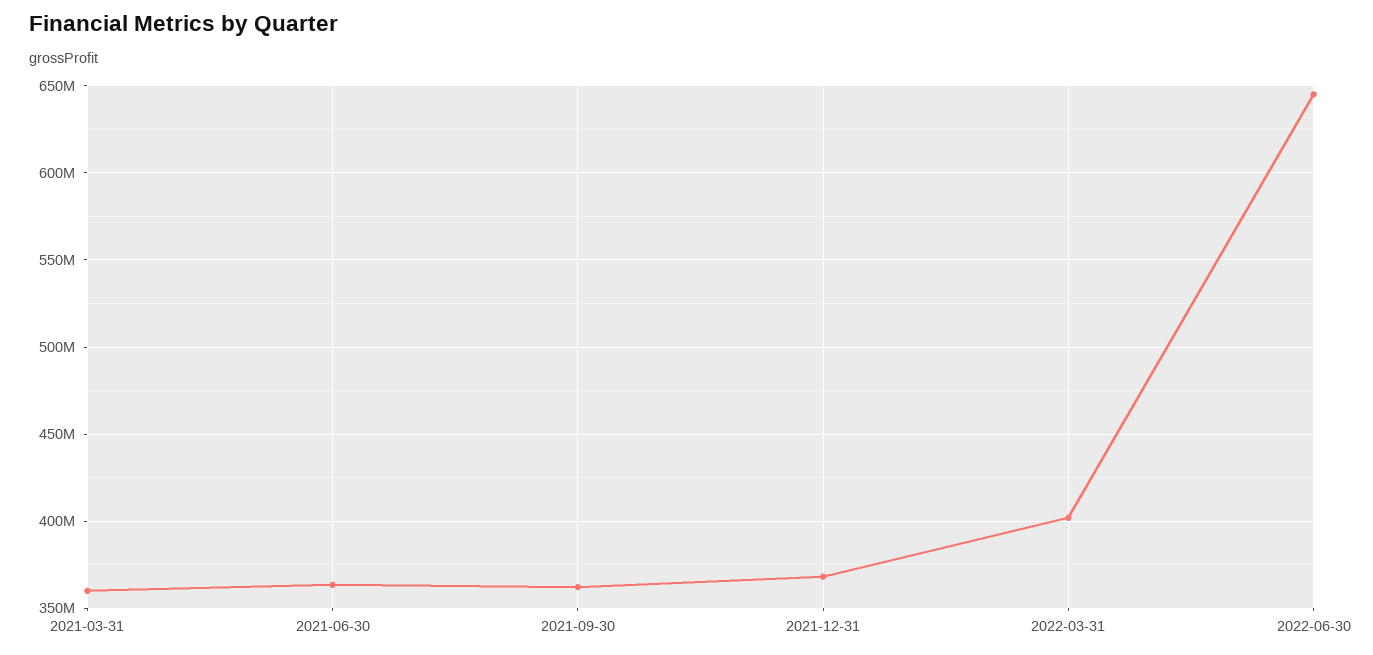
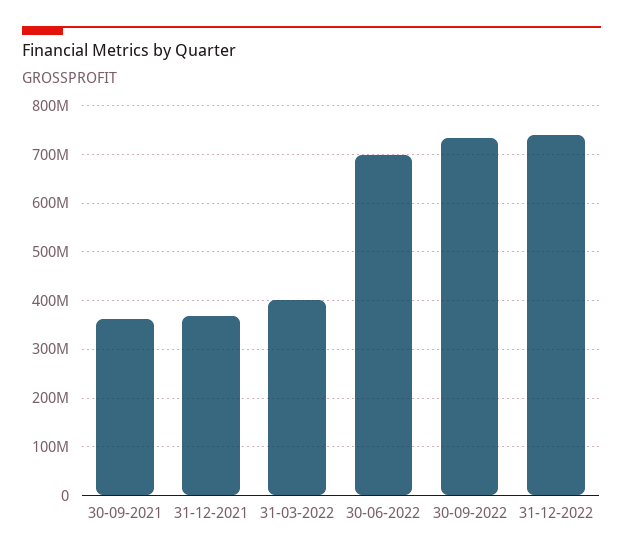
2021-03-31: 360000000 -> none
2021-06-30: 365000000 -> none
2022-06-30: 645000000 -> 700000000
30-09-2022: none -> 740000000
31-12-2022: none -> 740000000

